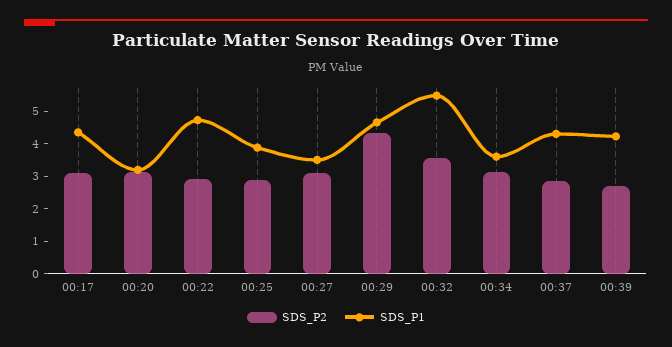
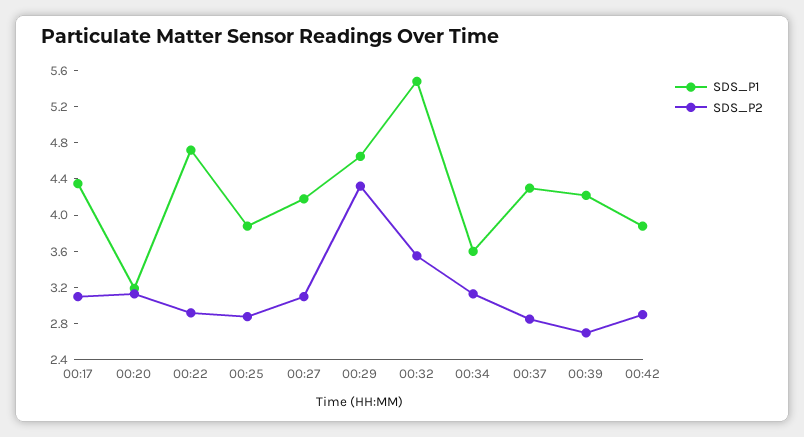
SDS_P1, 00:27: 3.5 -> 4.2
SDS_P1, 00:42: none -> 3.9
SDS_P2, 00:42: none -> 2.9

